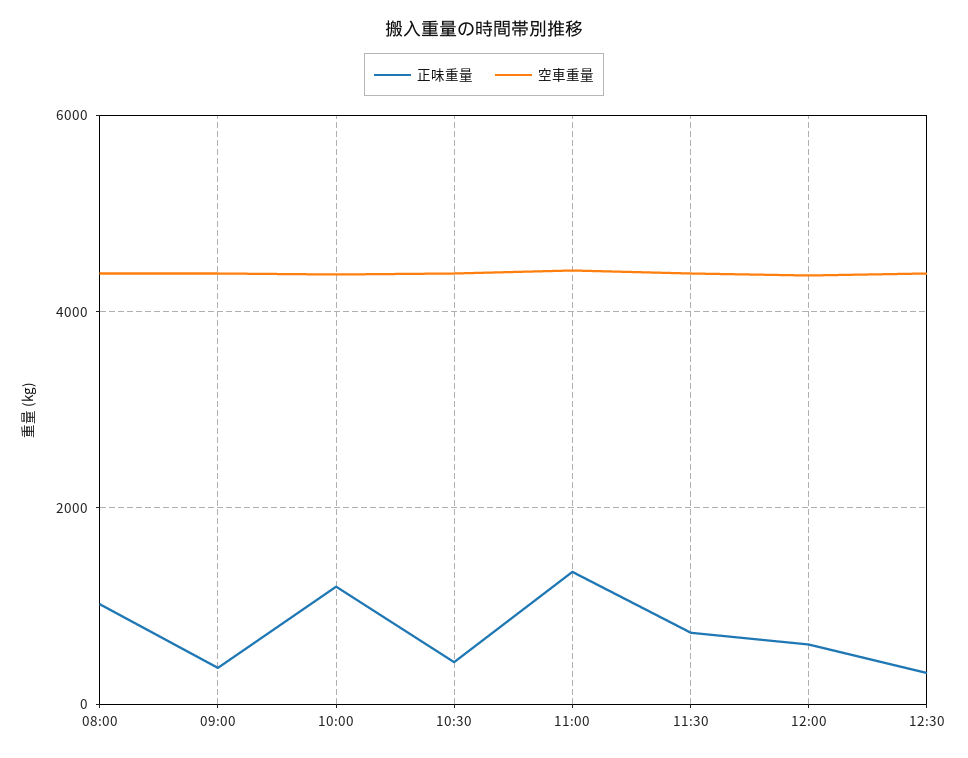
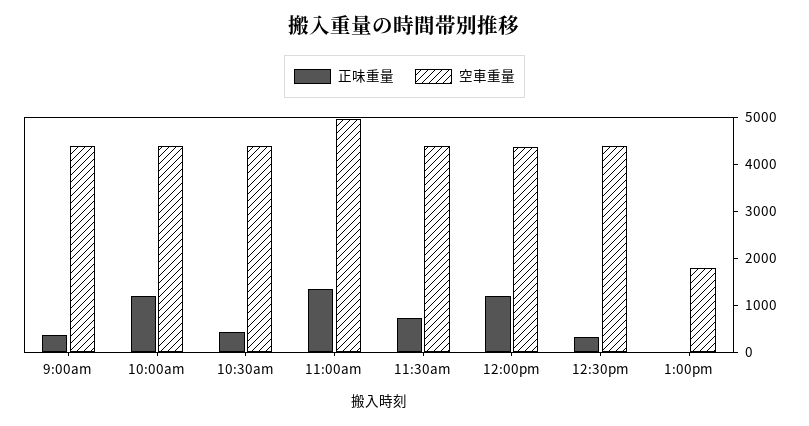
正味重量, 08:00: 1000 -> none
空車重量, 08:00: 4400 -> none
空車重量, 11:00: 4400 -> 5000
正味重量, 12:00: 600 -> 1200
正味重量, 1:00pm: none -> 0
空車重量, 1:00pm: none -> 1800

